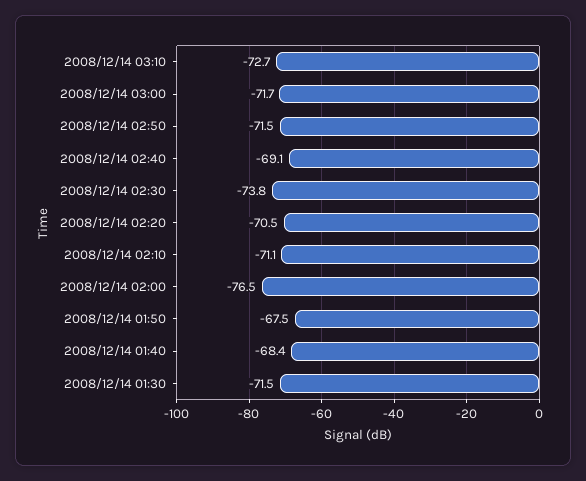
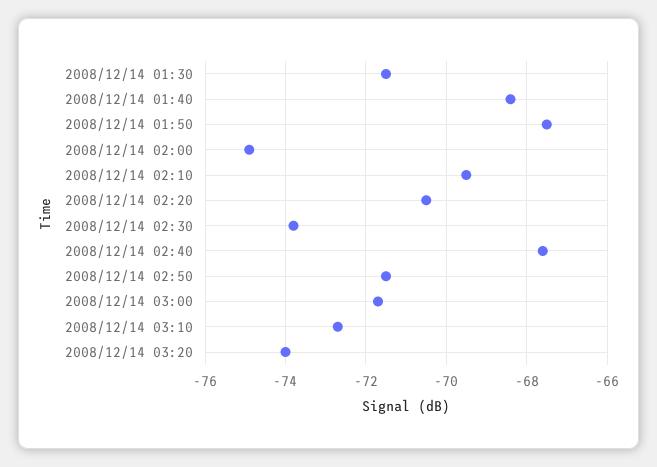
2008/12/14 02:40: -69.1 -> -67.5
2008/12/14 02:10: -71.1 -> -69.5
2008/12/14 02:00: -76.5 -> -75
2008/12/14 03:20: none -> -74

